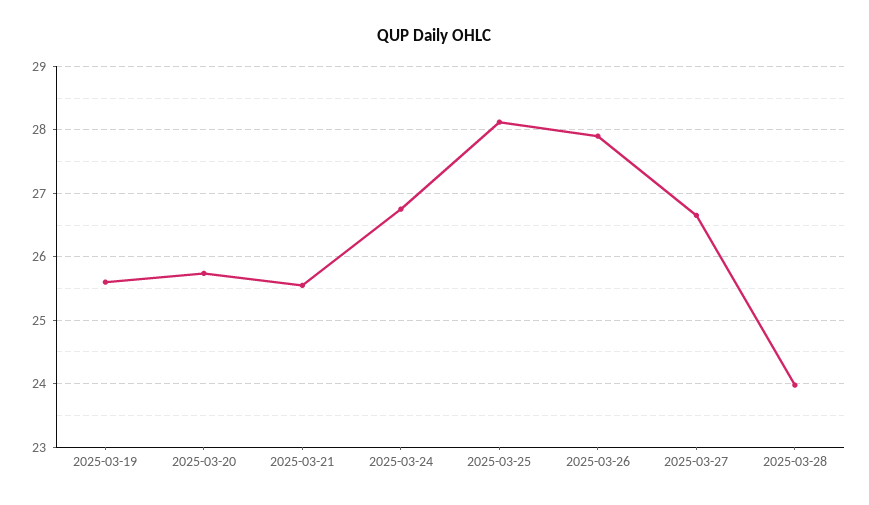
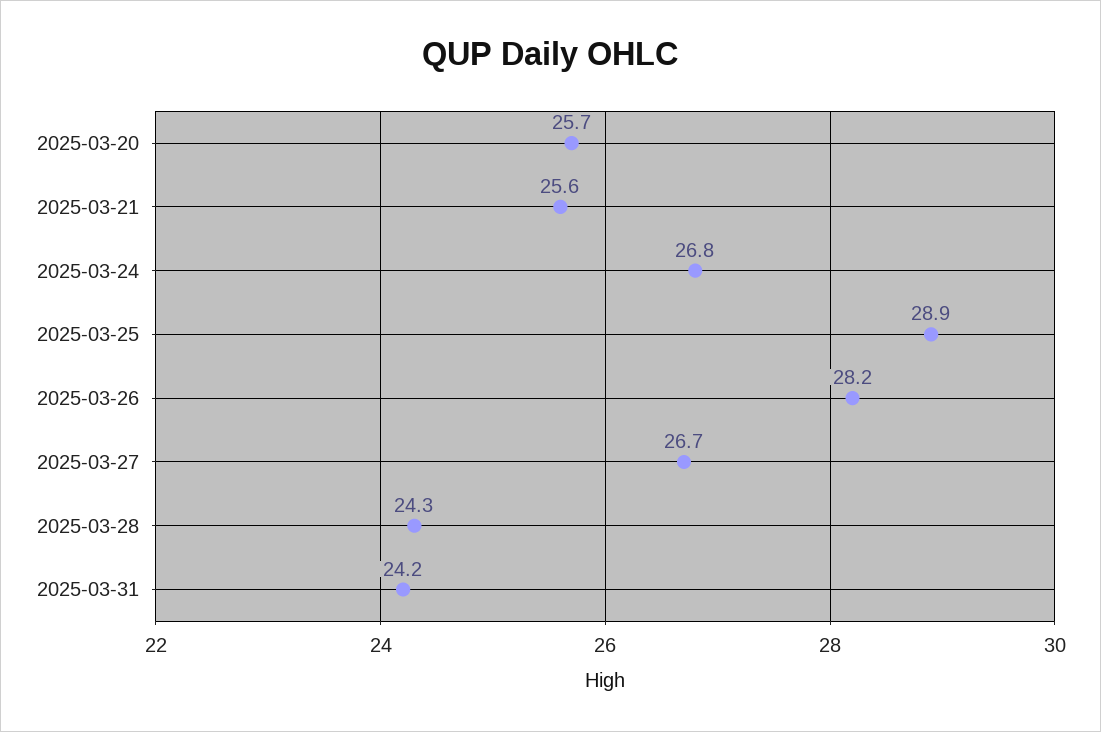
2025-03-19: 25.6 -> none
2025-03-25: 28.1 -> 28.9
2025-03-26: 27.9 -> 28.2
2025-03-28: 24 -> 24.3
2025-03-31: none -> 24.2

